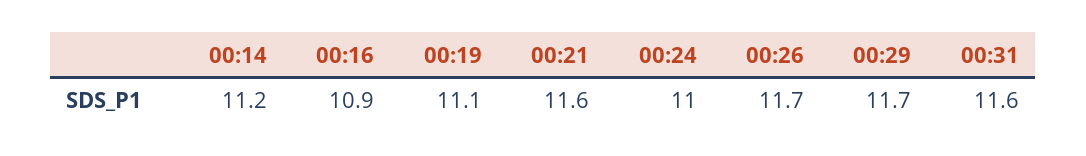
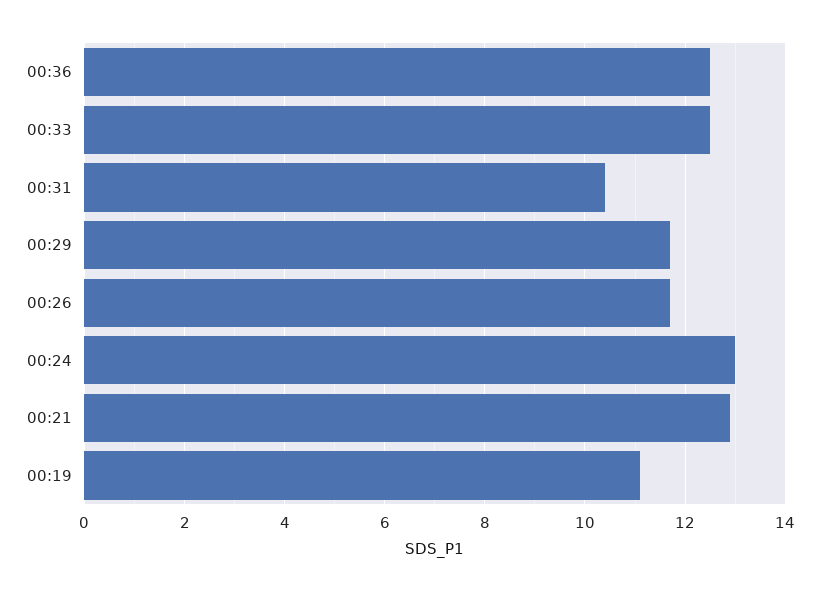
00:14: 11.2 -> none
00:16: 10.9 -> none
00:21: 11.6 -> 13
00:24: 11 -> 13
00:31: 11.6 -> 10.5
00:36: none -> 12.5
00:33: none -> 12.5

